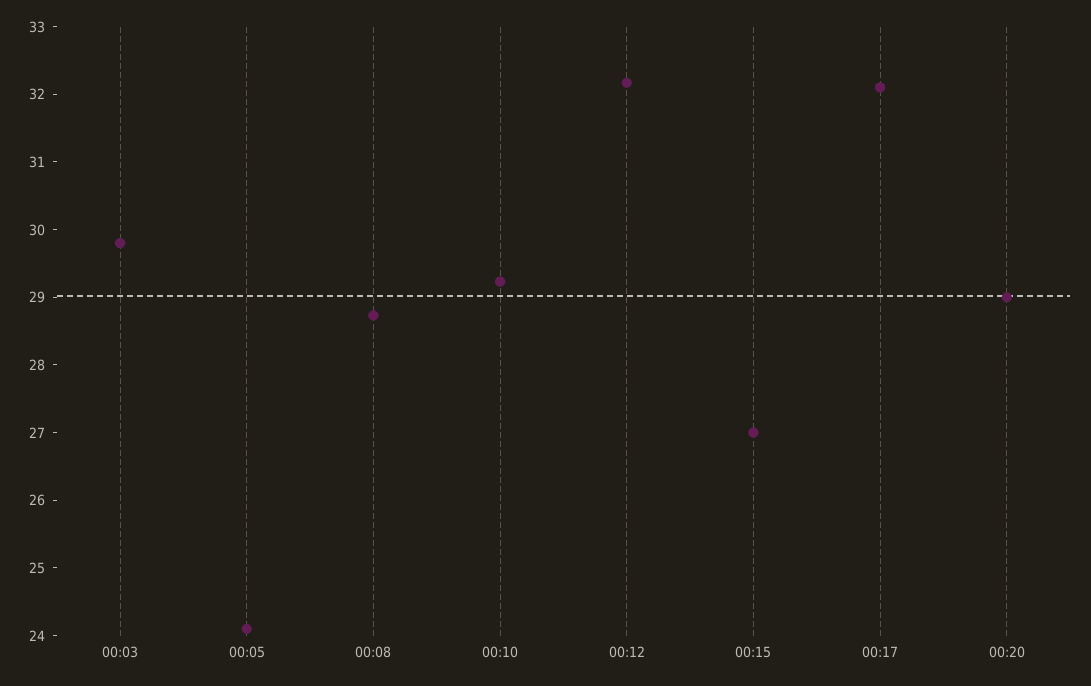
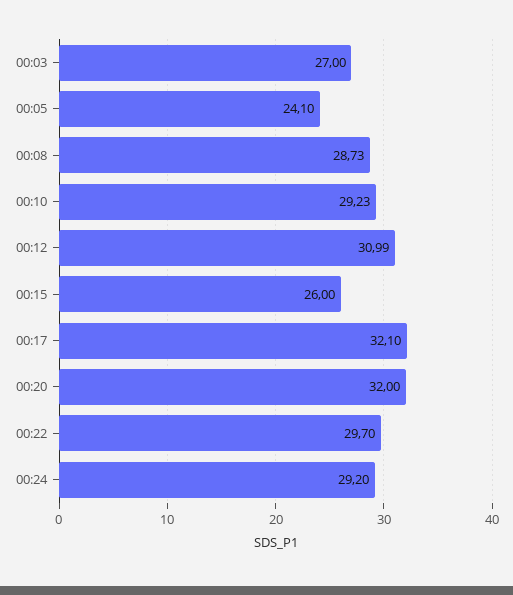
00:03: 29.8 -> 27
00:12: 32.2 -> 30.99
00:15: 27 -> 26
00:20: 29 -> 32
00:22: none -> 29.7
00:24: none -> 29.2

